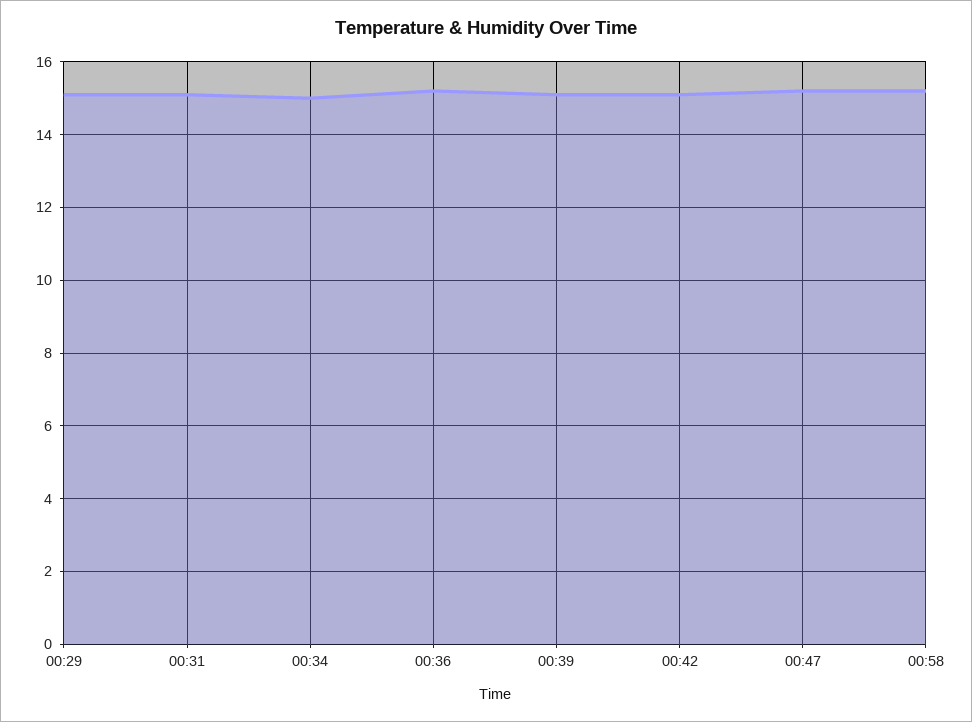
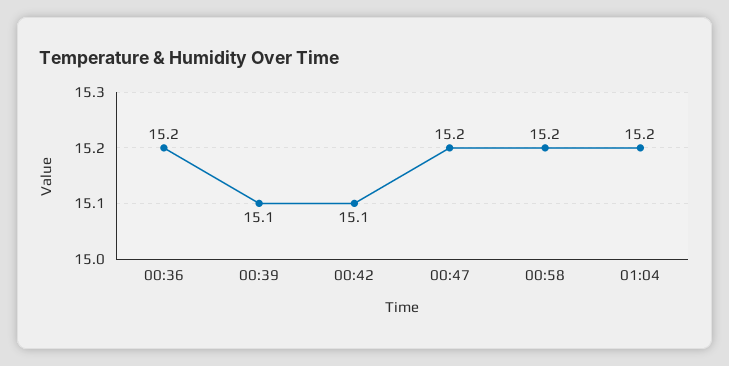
00:29: 15 -> none
00:31: 15 -> none
00:34: 15 -> none
01:04: none -> 15.2

